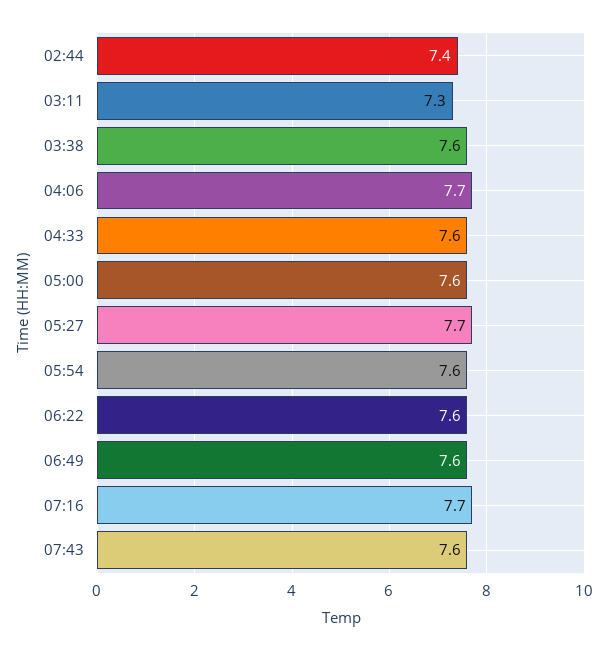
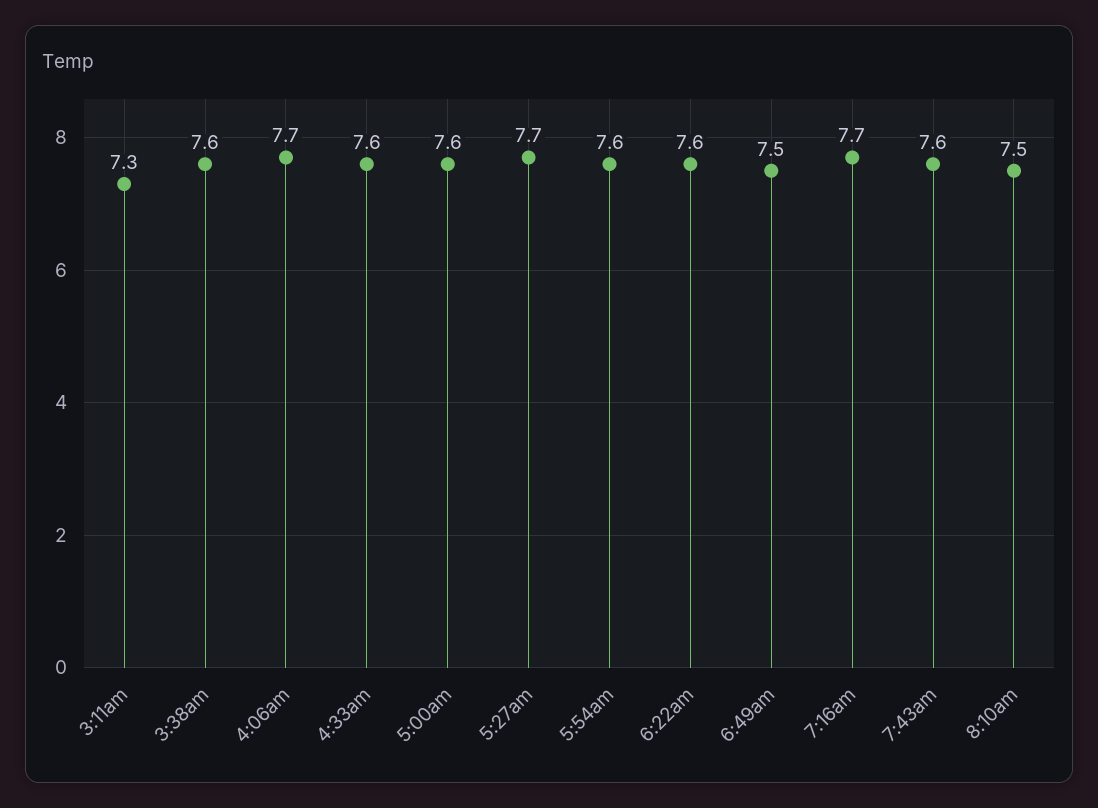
02:44: 7.4 -> none
06:49: 7.6 -> 7.5
8:10am: none -> 7.5

